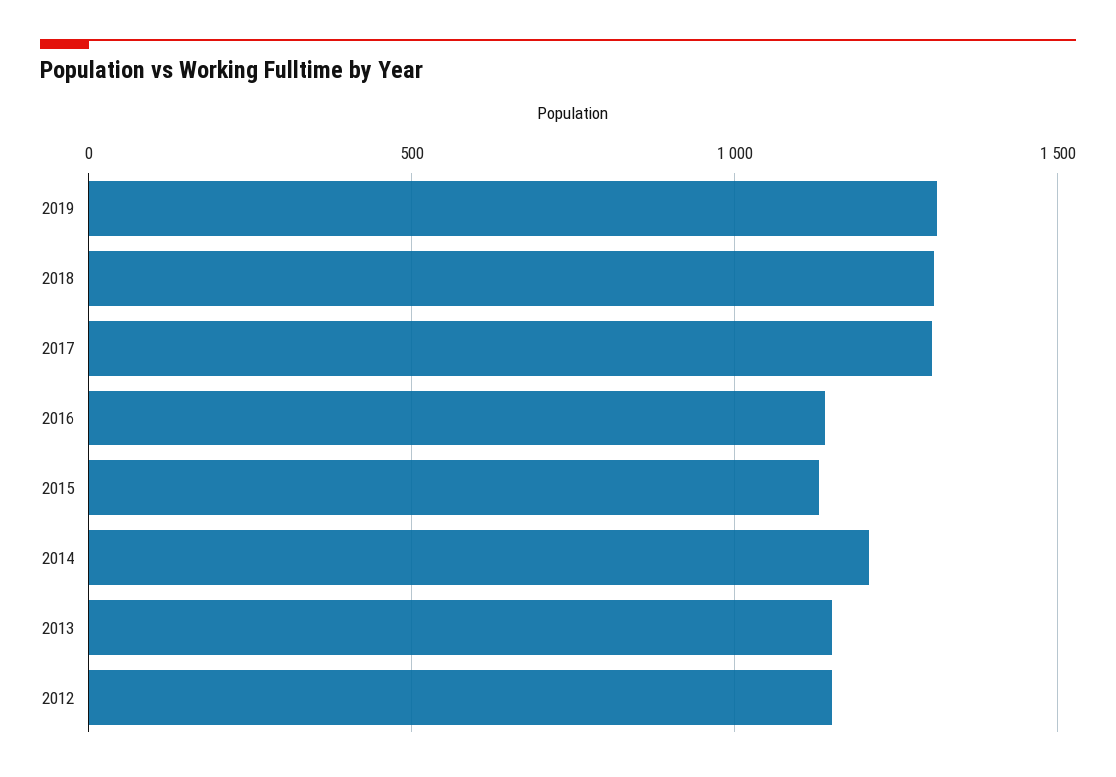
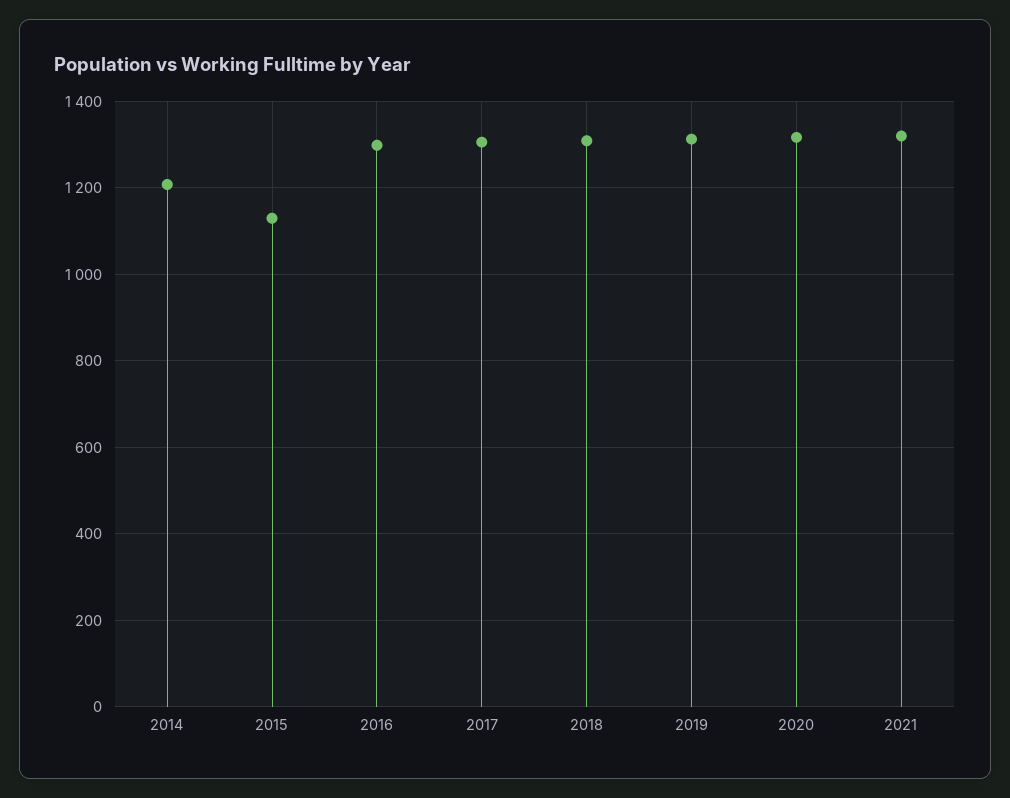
2016: 1150 -> 1300
2013: 1150 -> none
2012: 1150 -> none
2020: none -> 1320
2021: none -> 1320

